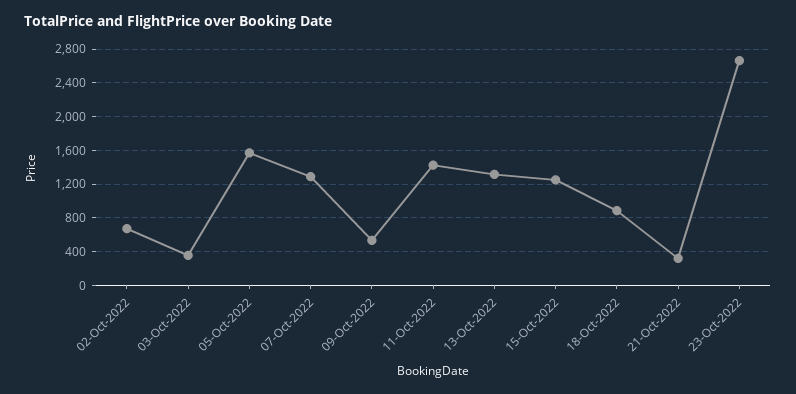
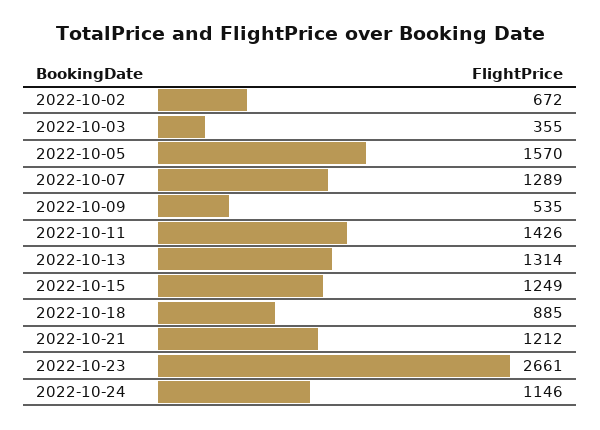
21-Oct-2022: 300 -> 1212
2022-10-24: none -> 1146

